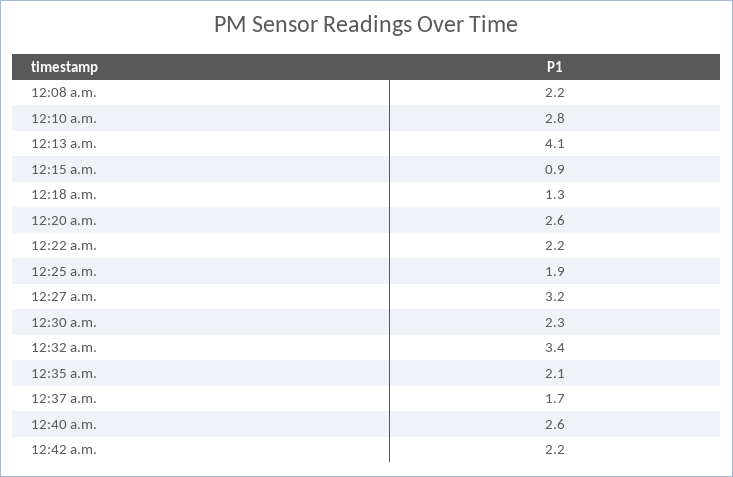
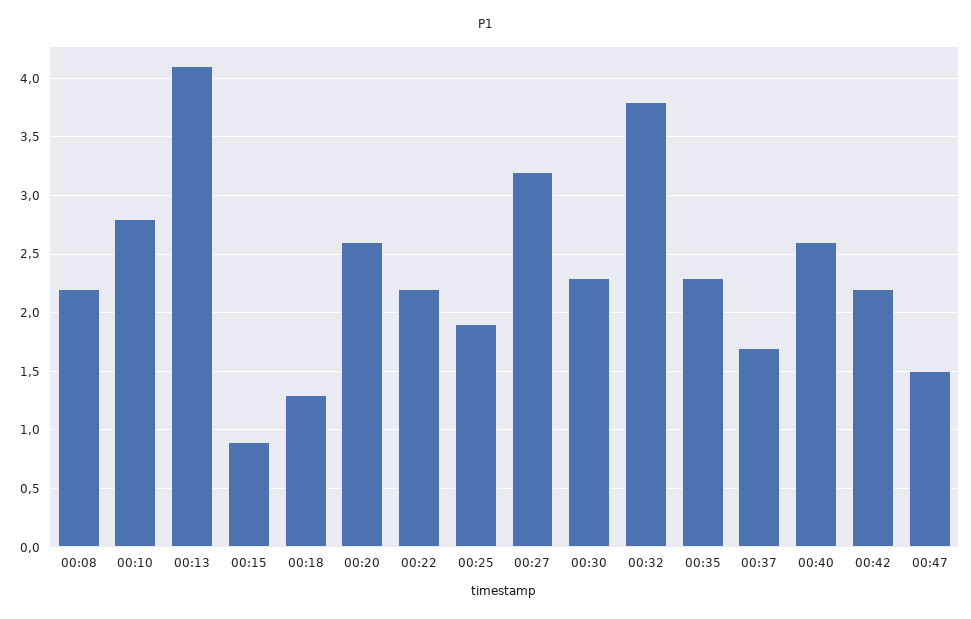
12:32 a.m.: 3.4 -> 3.8
12:35 a.m.: 2.1 -> 2.3
00:47: none -> 1.5

